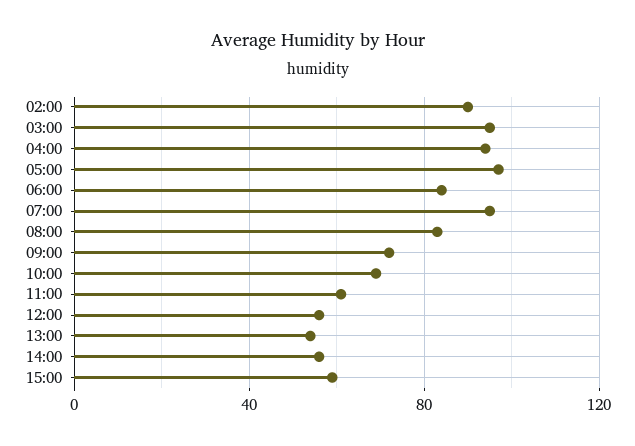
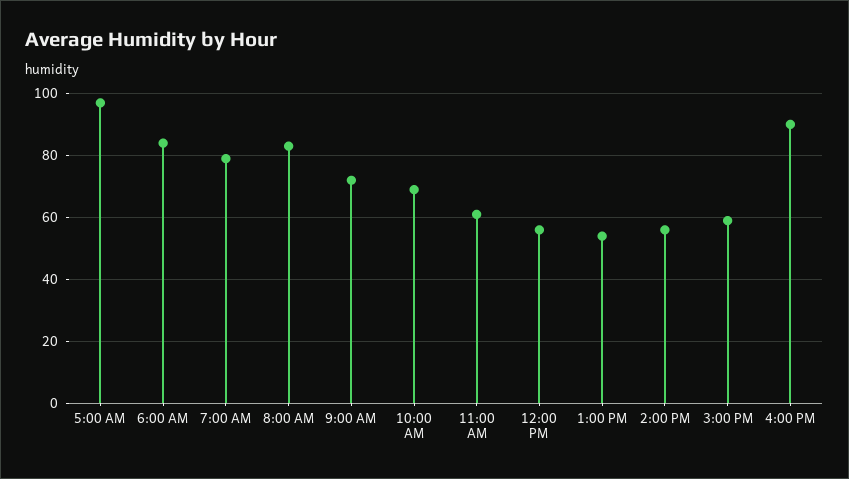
02:00: 90 -> none
03:00: 95 -> none
04:00: 95 -> none
07:00: 95 -> 80
4:00 PM: none -> 90

